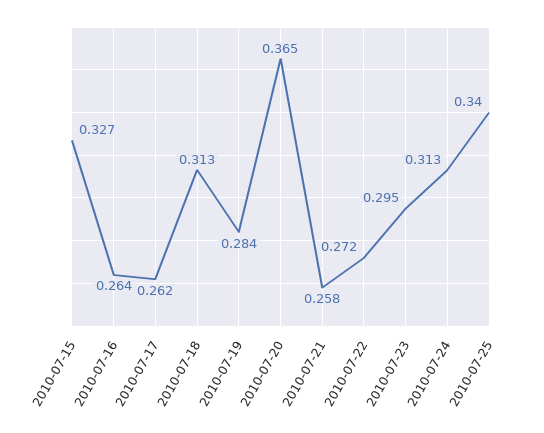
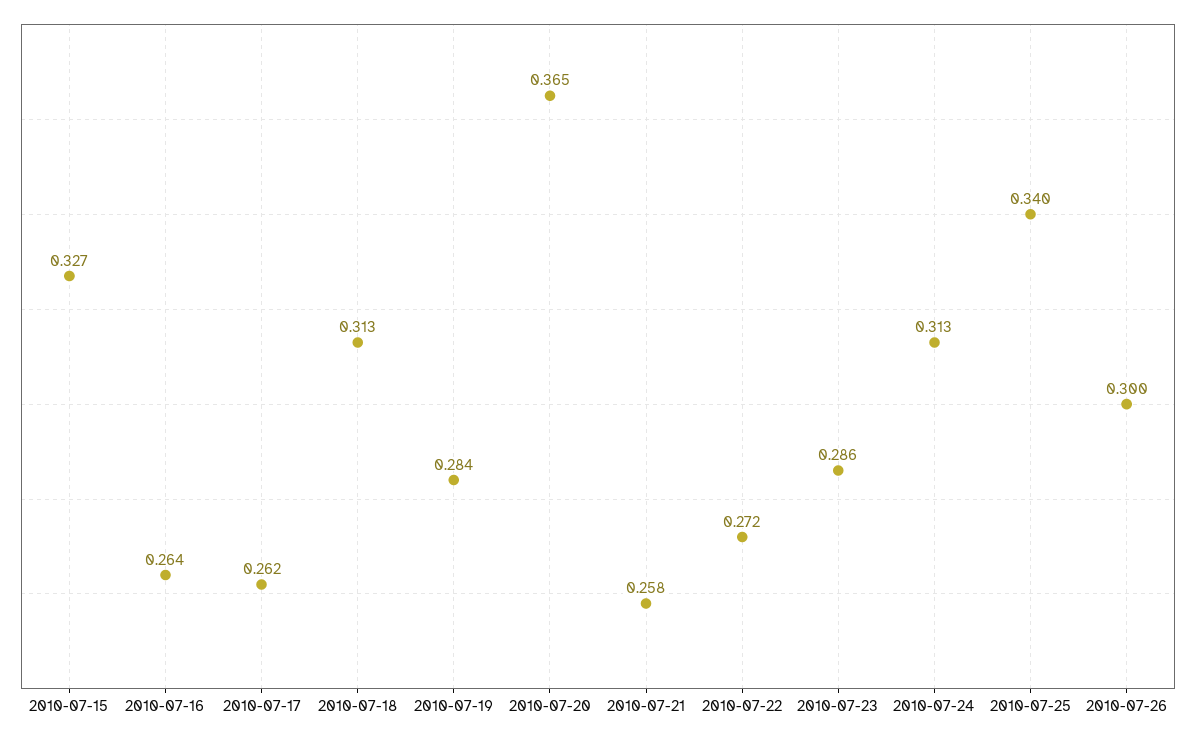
2010-07-23: 0.295 -> 0.286
2010-07-26: none -> 0.3

